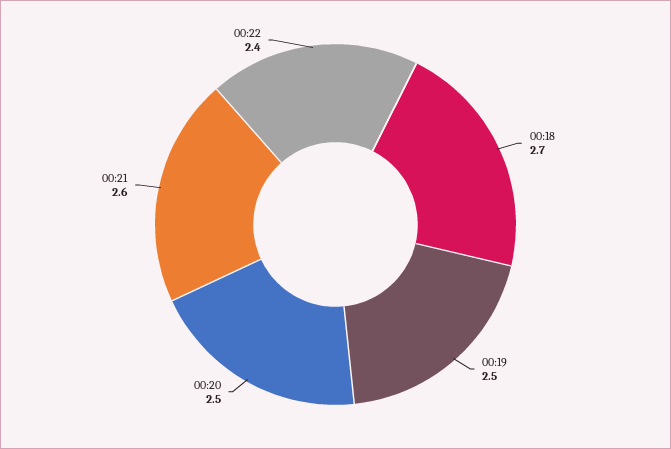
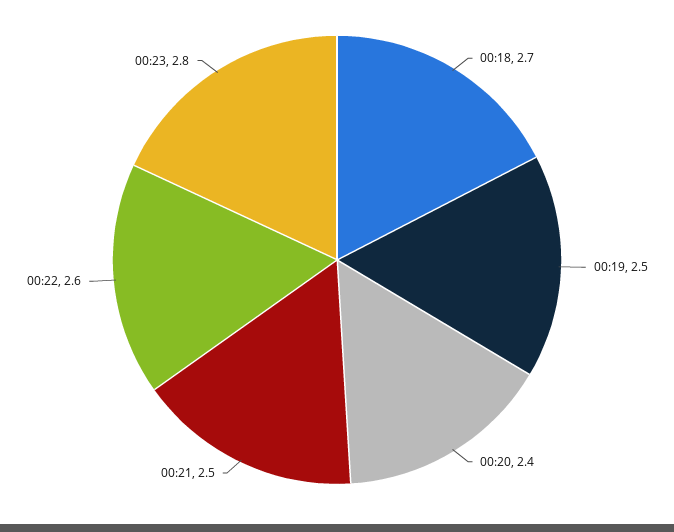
00:20: 2.5 -> 2.4
00:21: 2.6 -> 2.5
00:22: 2.4 -> 2.6
00:23: none -> 2.8

